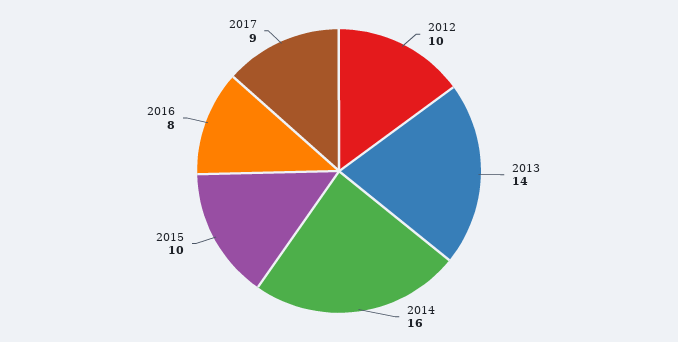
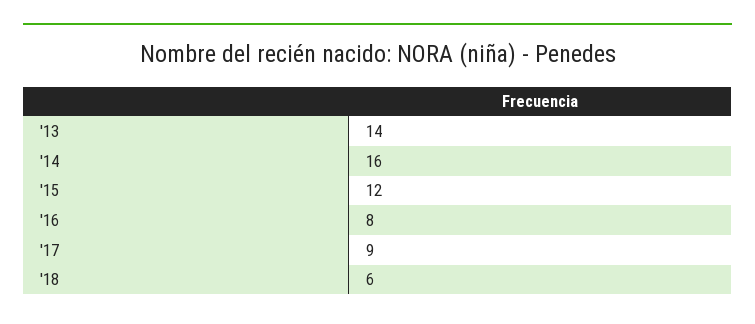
2012: 10 -> none
2015: 10 -> 12
'18: none -> 6

